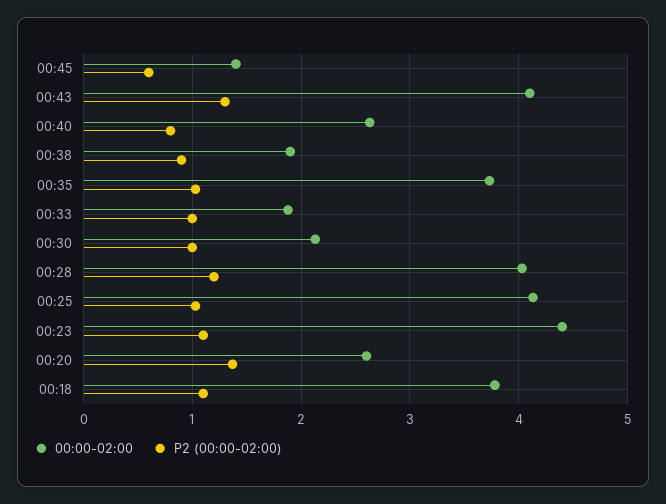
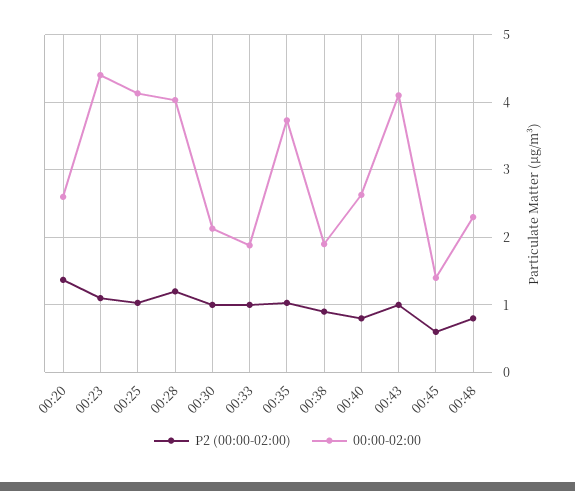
P2 (00:00-02:00), 00:43: 1.3 -> 1
00:00-02:00, 00:18: 3.8 -> none
P2 (00:00-02:00), 00:18: 1.1 -> none
P2 (00:00-02:00), 00:48: none -> 0.8
00:00-02:00, 00:48: none -> 2.3

